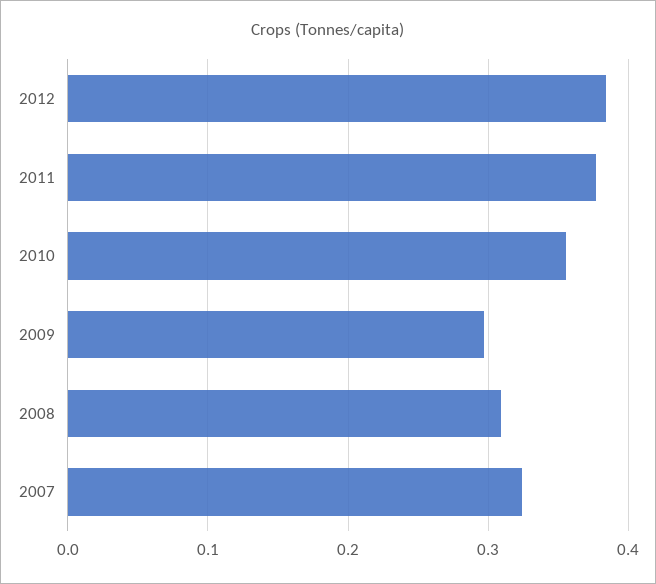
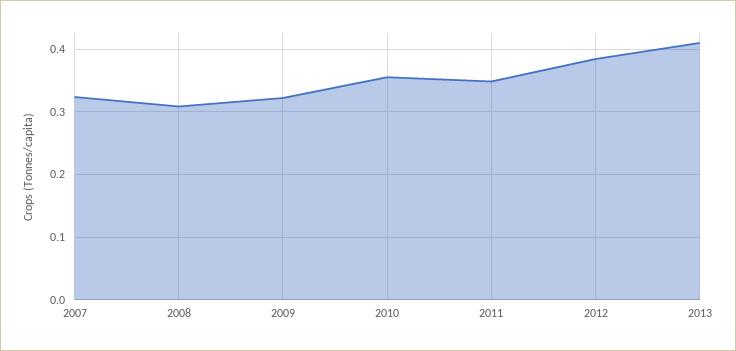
2011: 0.38 -> 0.35
2009: 0.3 -> 0.32
2013: none -> 0.41

